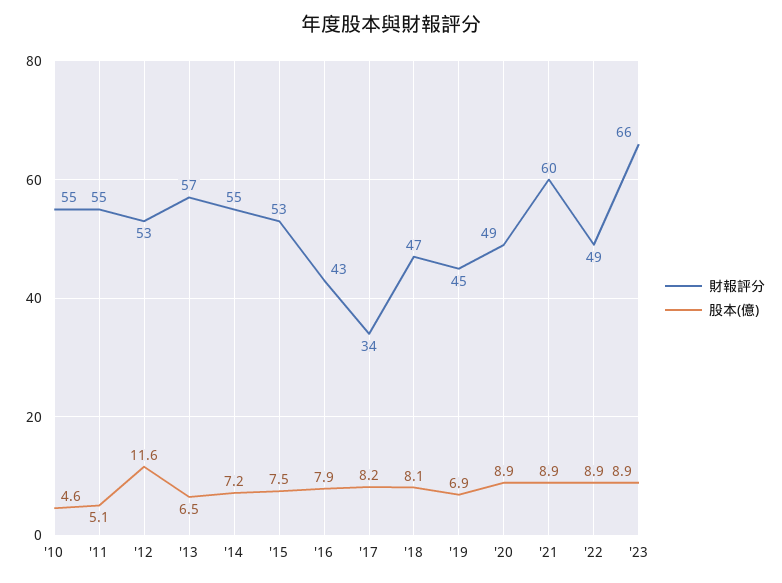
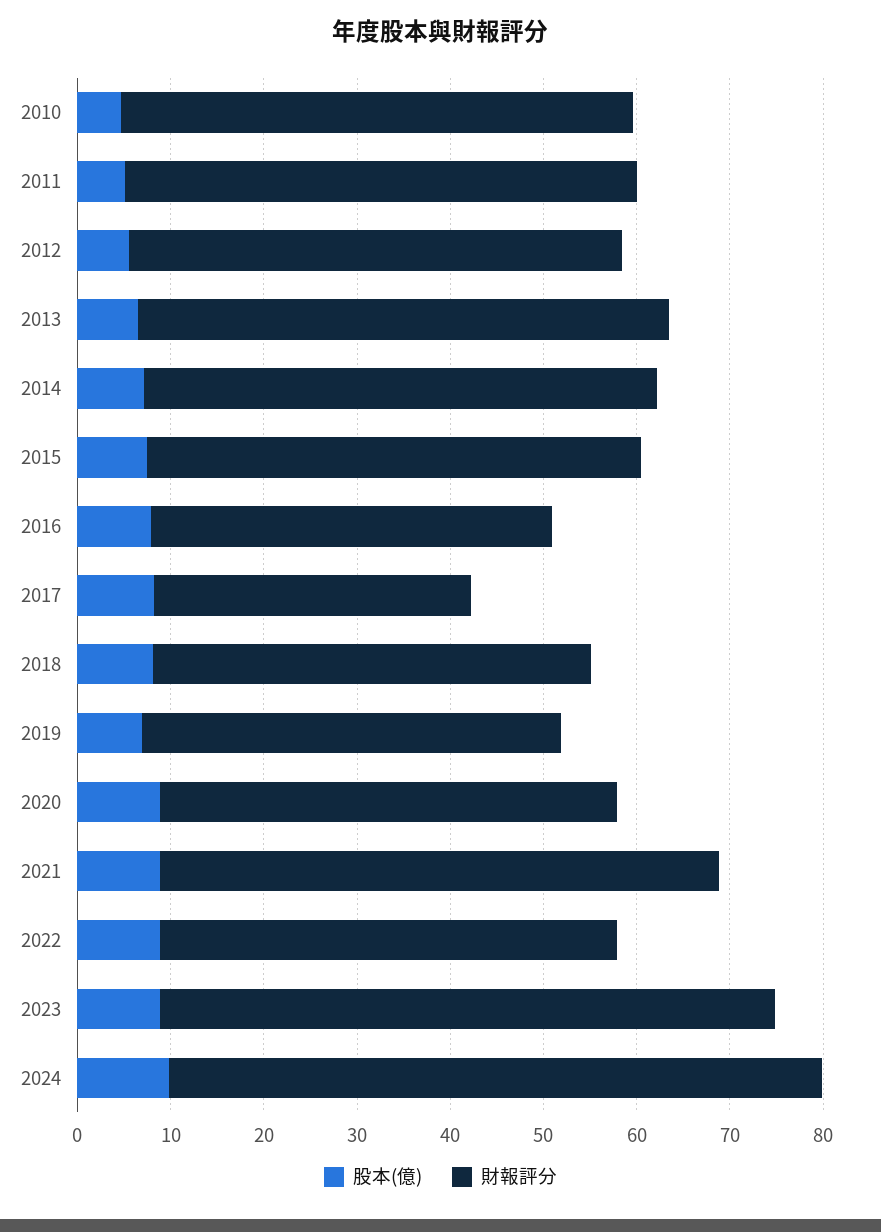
股本(億), '12: 11.6 -> 6
股本(億), 2024: none -> 10
財報評分, 2024: none -> 70

